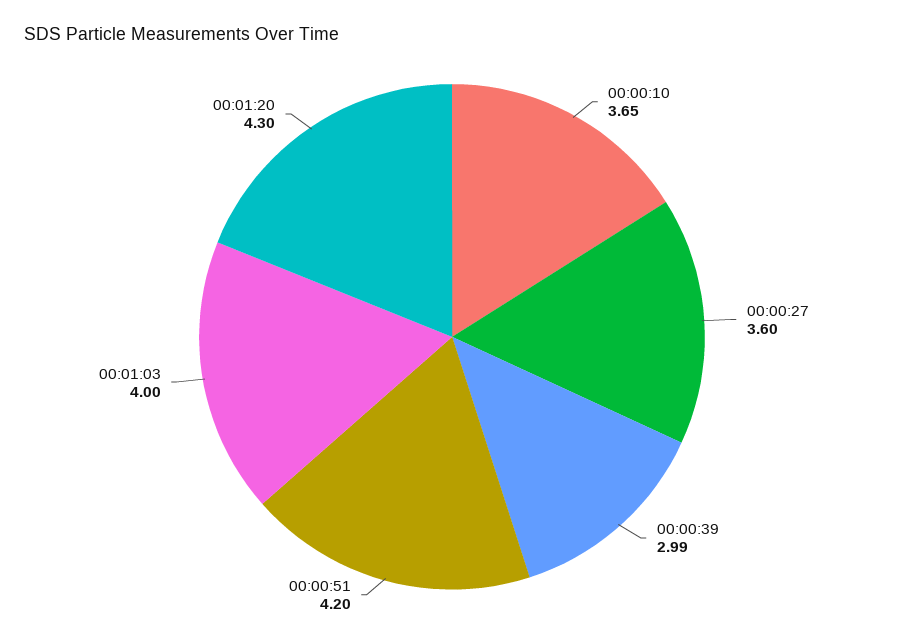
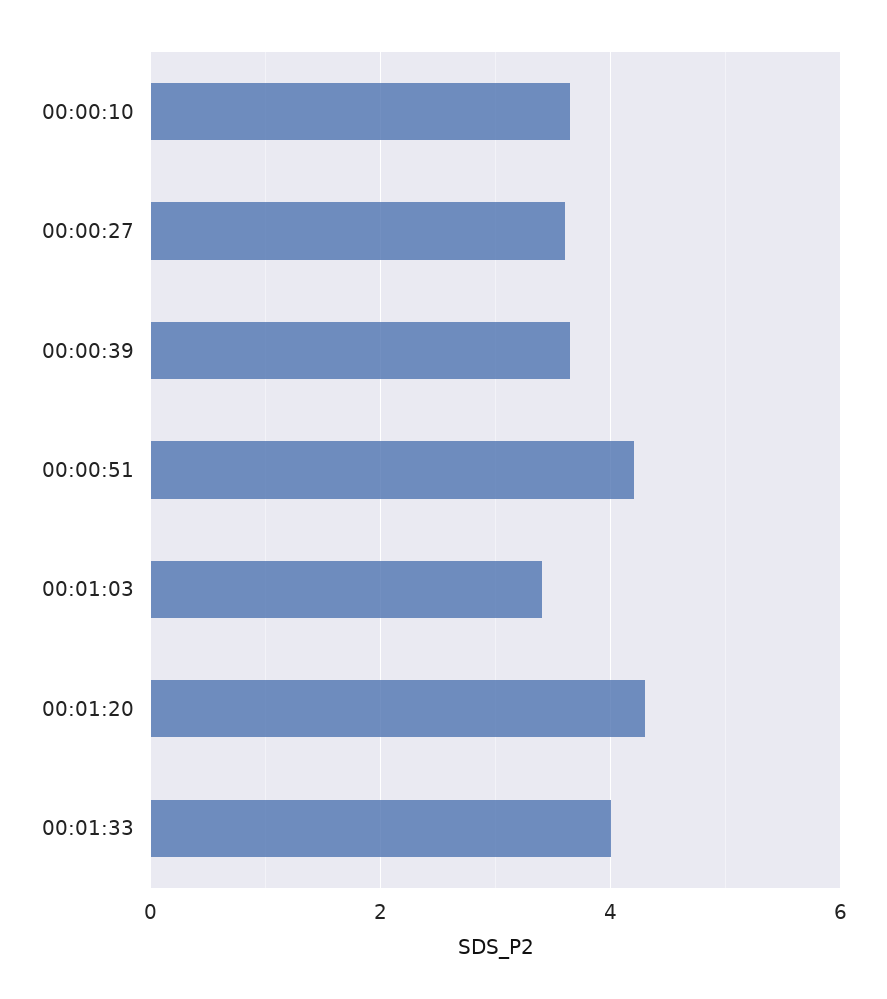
00:00:39: 2.99 -> 3.6
00:01:03: 4 -> 3.4
00:01:33: none -> 4

